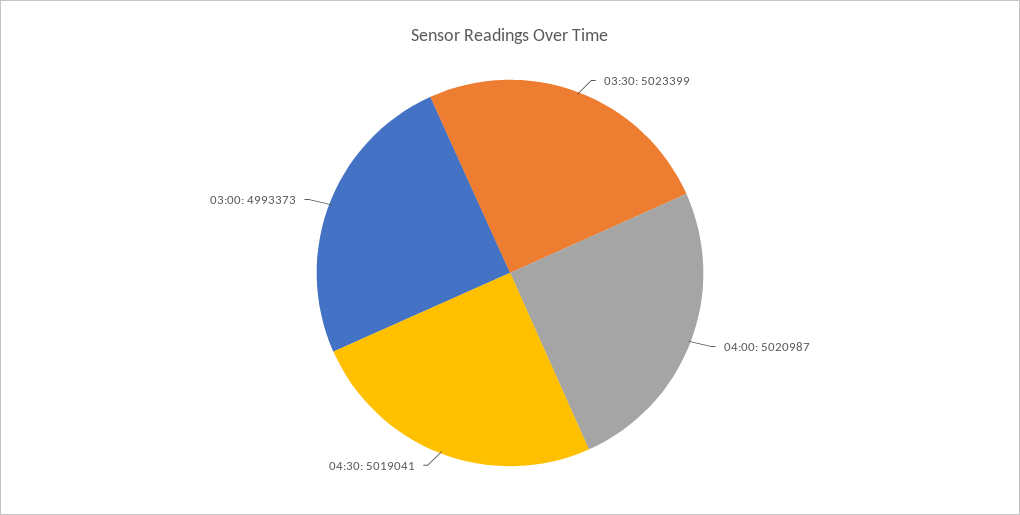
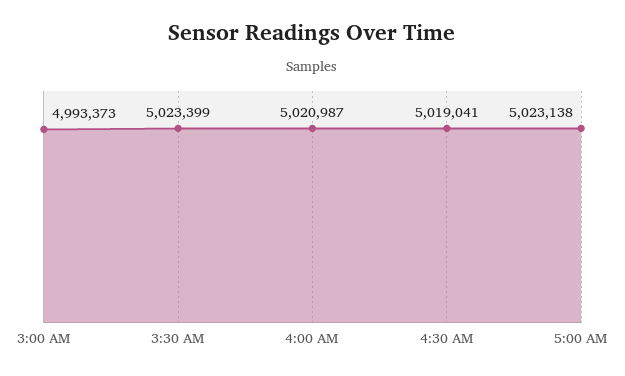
5:00 AM: none -> 5023138

